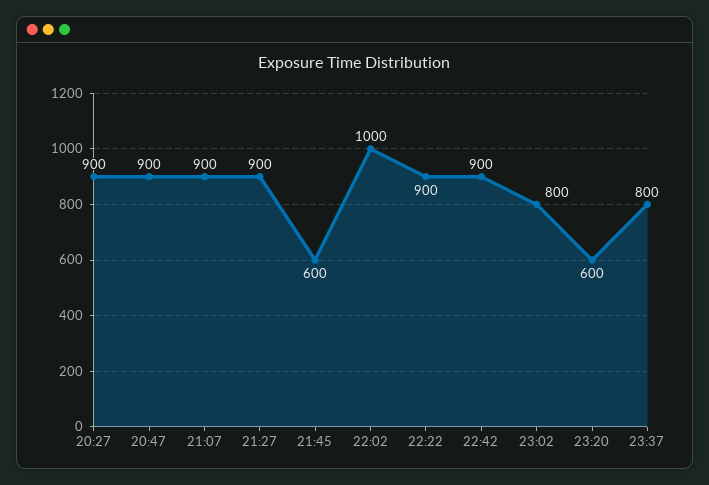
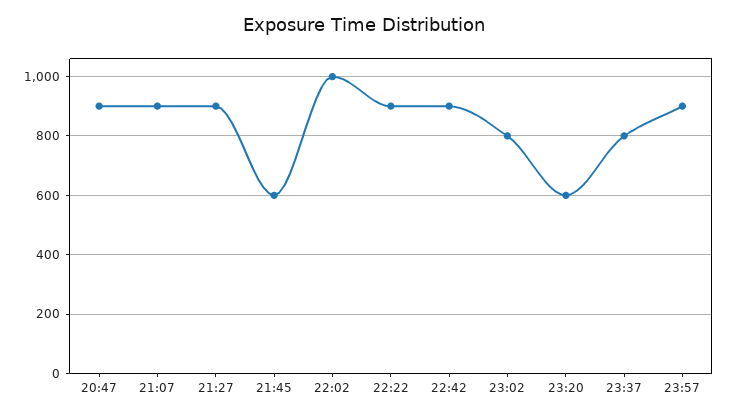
20:27: 900 -> none
23:57: none -> 900

